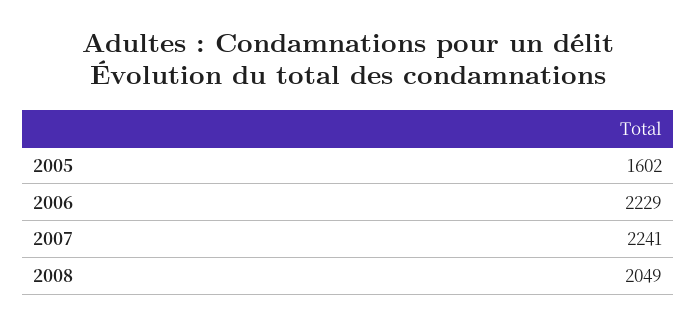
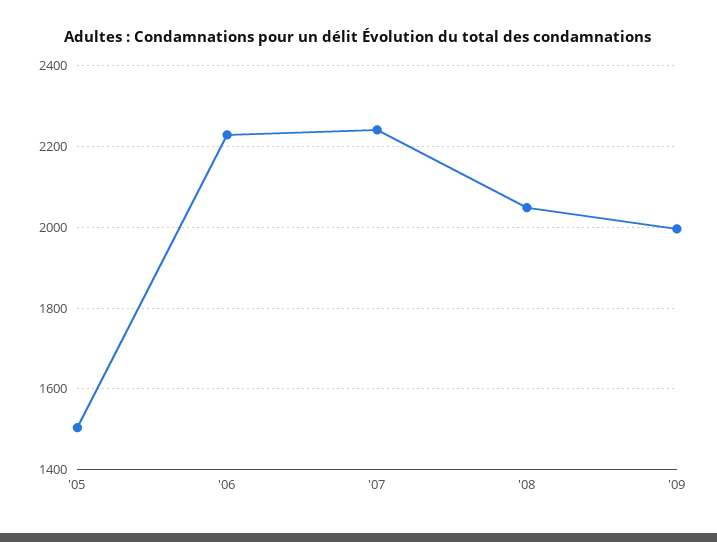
2005: 1602 -> 1500
'09: none -> 2000

